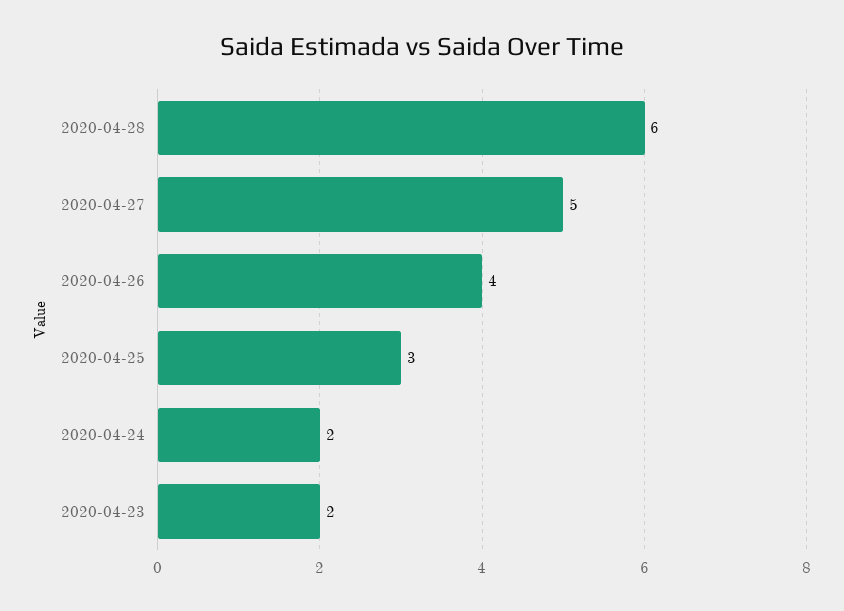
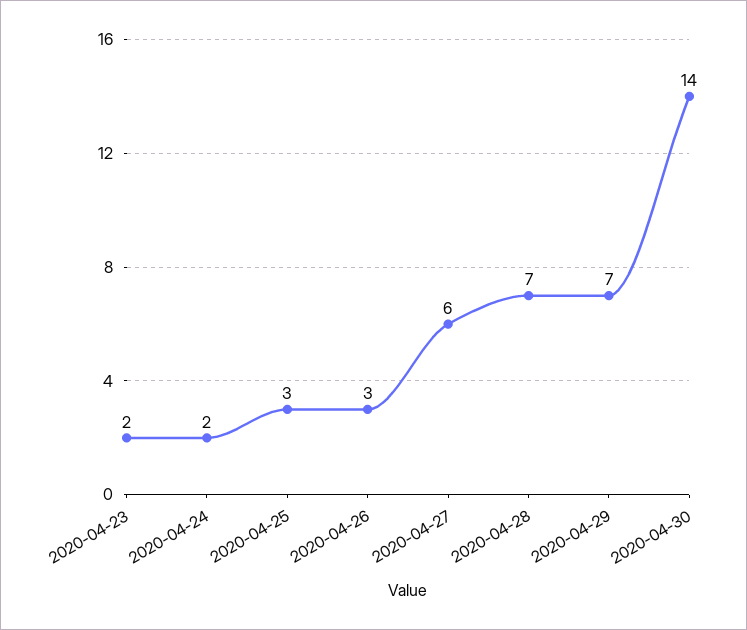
2020-04-28: 6 -> 7
2020-04-27: 5 -> 6
2020-04-26: 4 -> 3
2020-04-29: none -> 7
2020-04-30: none -> 14

